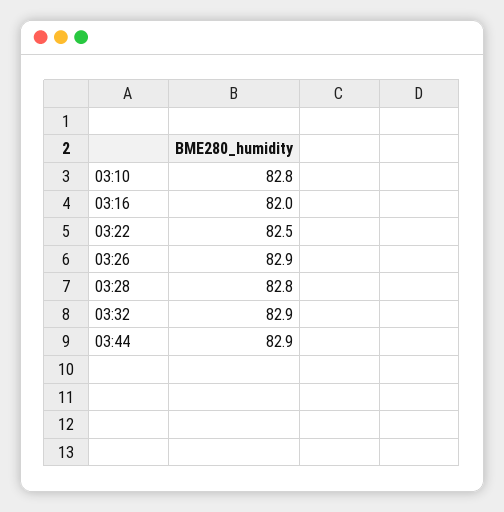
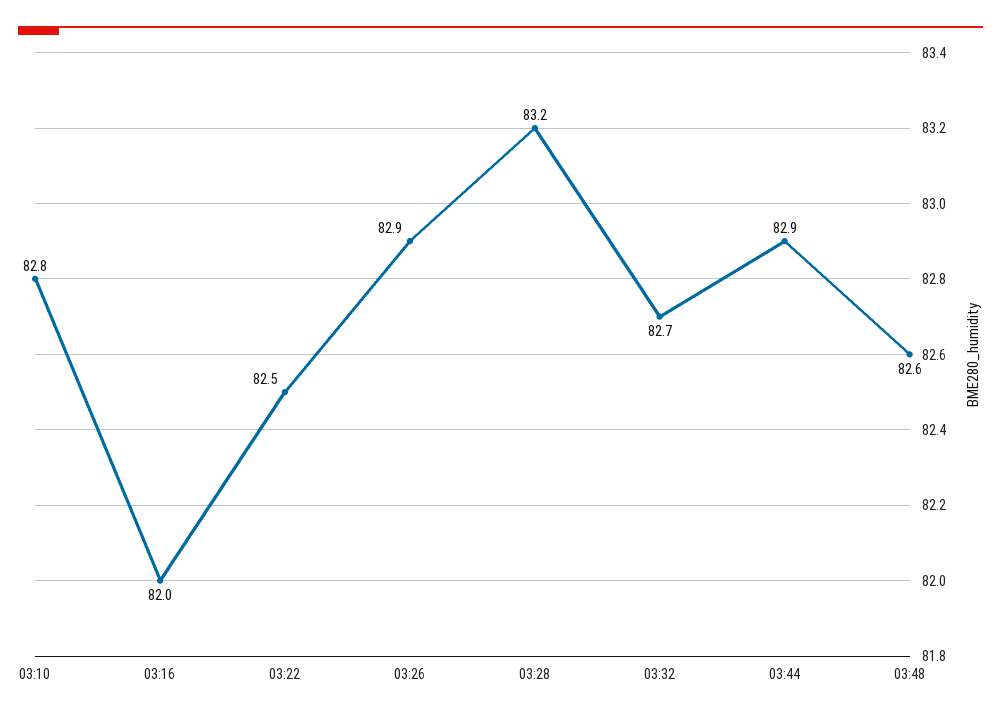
03:28: 82.8 -> 83.2
03:32: 82.9 -> 82.7
03:48: none -> 82.6

